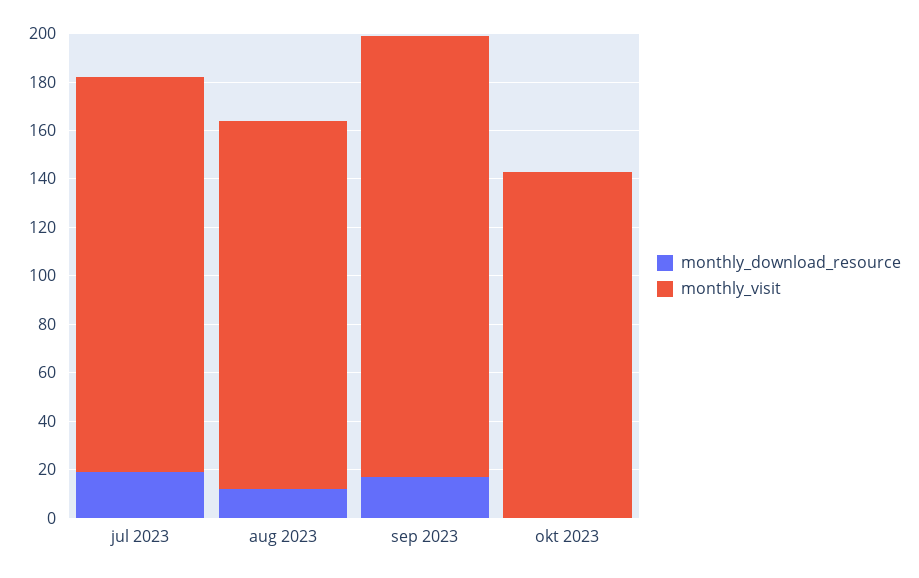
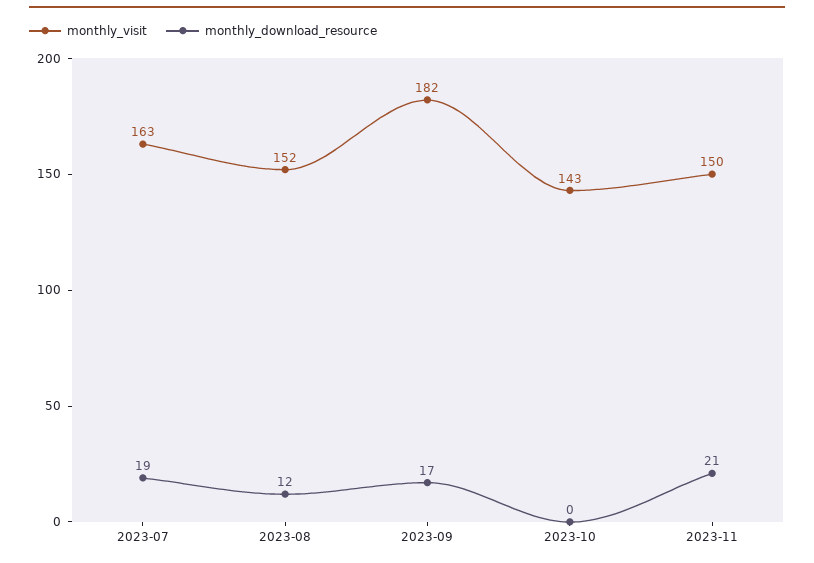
monthly_visit, 2023-11: none -> 150
monthly_download_resource, 2023-11: none -> 21

